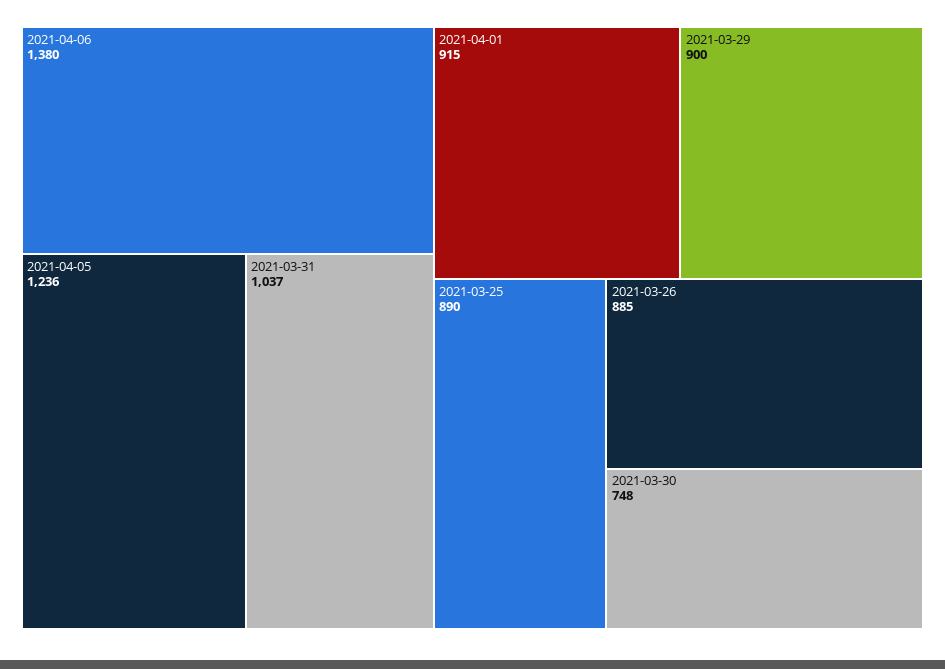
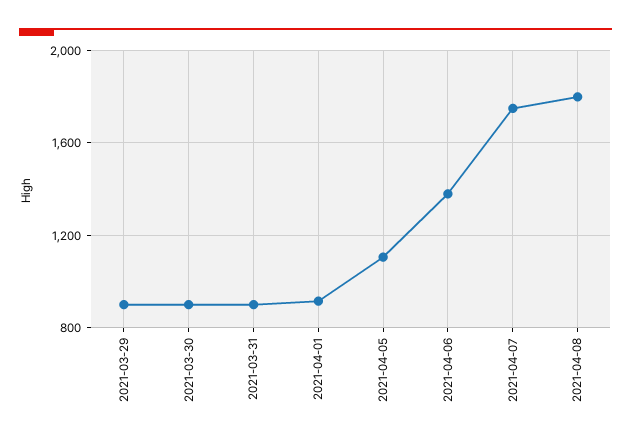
2021-04-05: 1236 -> 1100
2021-03-31: 1037 -> 900
2021-03-25: 890 -> none
2021-03-26: 885 -> none
2021-03-30: 748 -> 900
2021-04-07: none -> 1750
2021-04-08: none -> 1800

